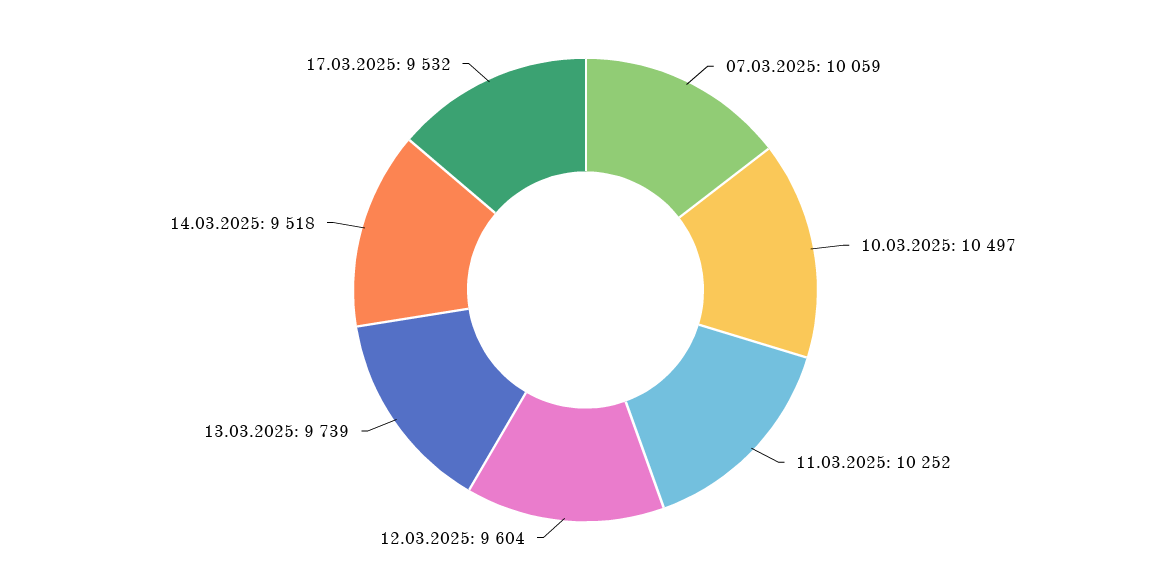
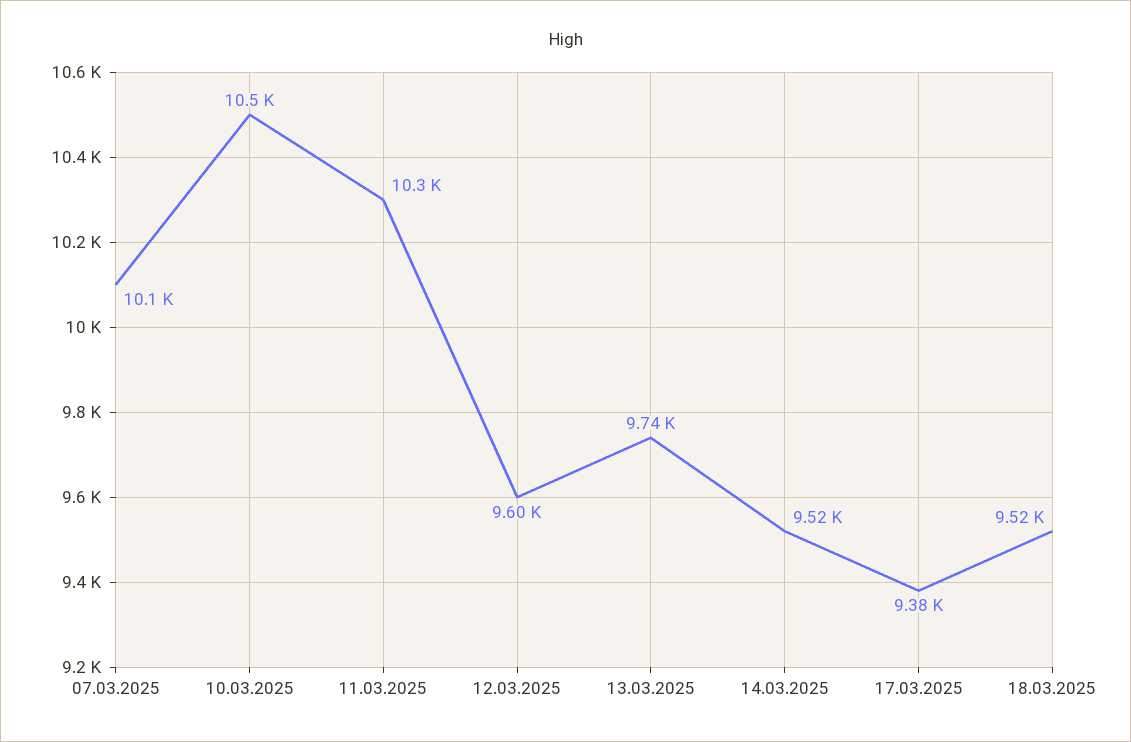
17.03.2025: 9532 -> 9380
18.03.2025: none -> 9520

